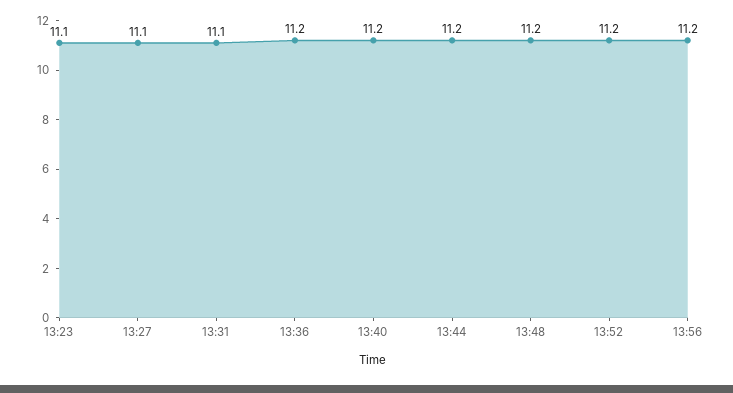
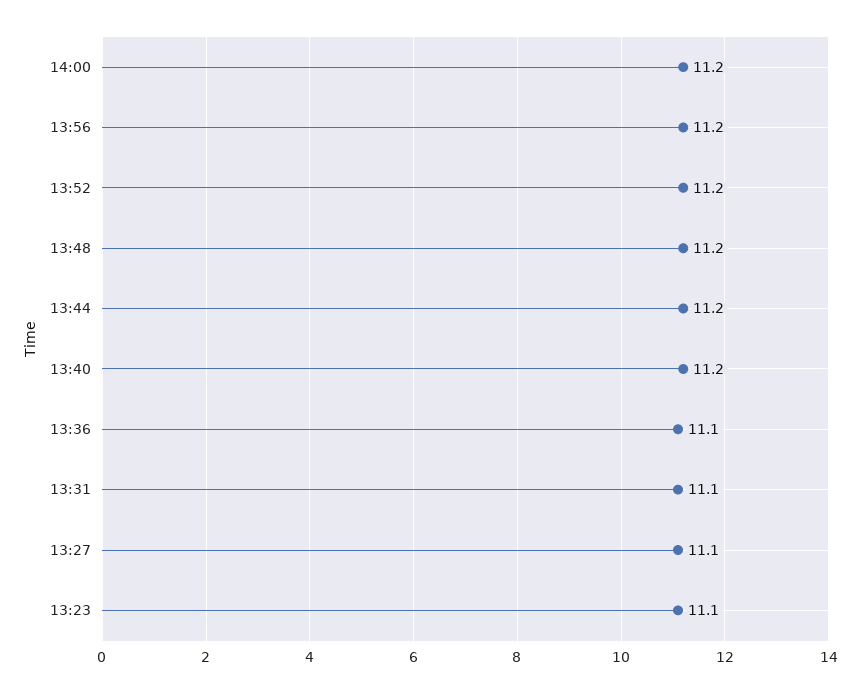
13:36: 11.2 -> 11.1
14:00: none -> 11.2

